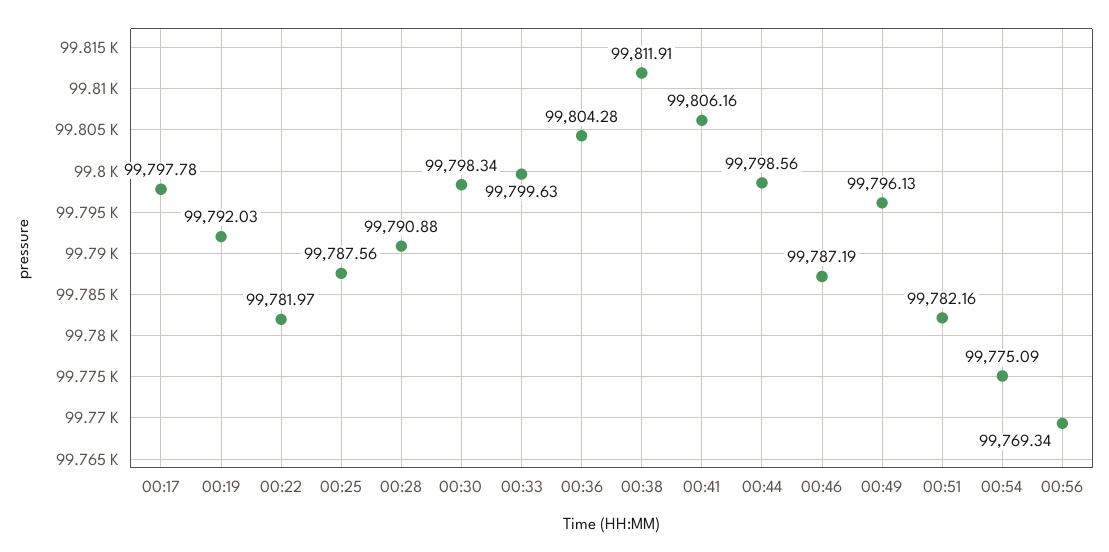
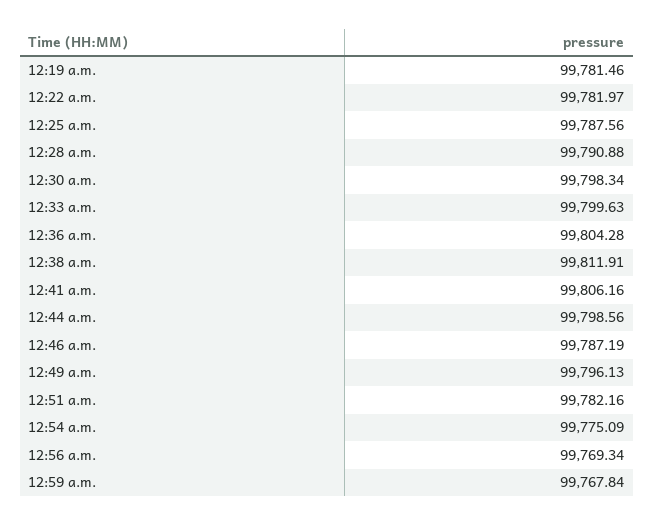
00:17: 99797.78 -> none
00:19: 99792.03 -> 99781.46
12:59 a.m.: none -> 99767.84

